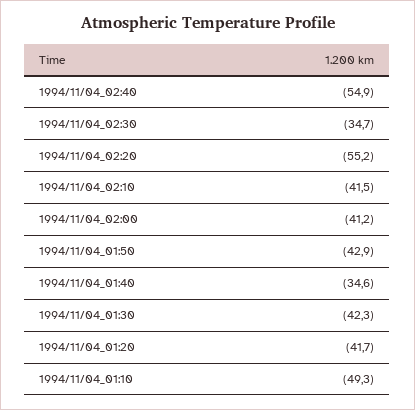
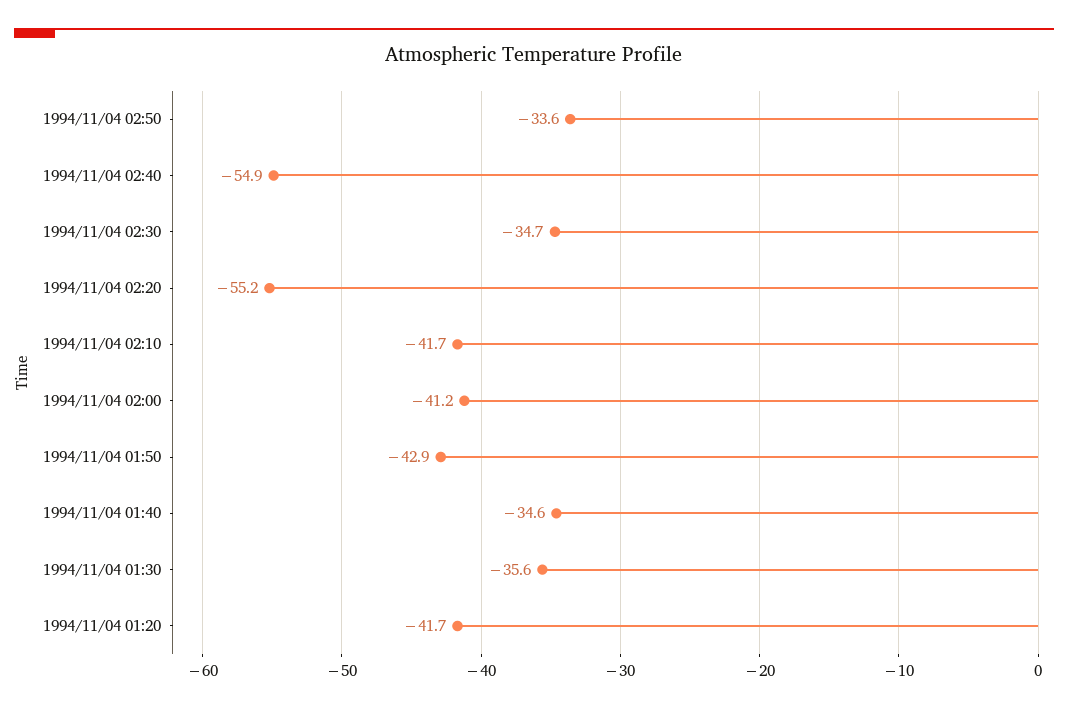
1994/11/04_02:10: -41.5 -> -41.7
1994/11/04_01:30: -42.3 -> -35.6
1994/11/04_01:10: -49.3 -> none
1994/11/04 02:50: none -> -33.6

